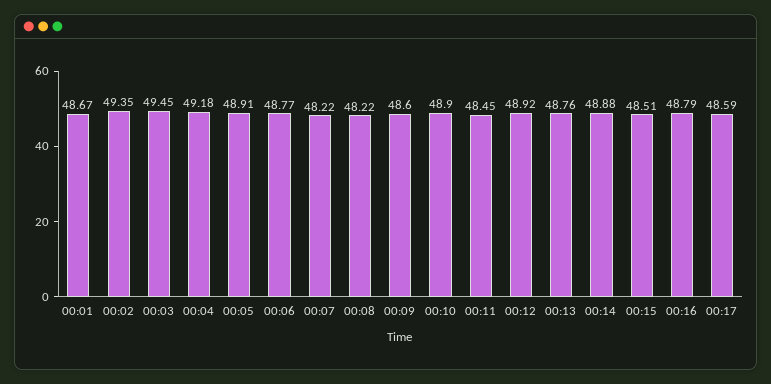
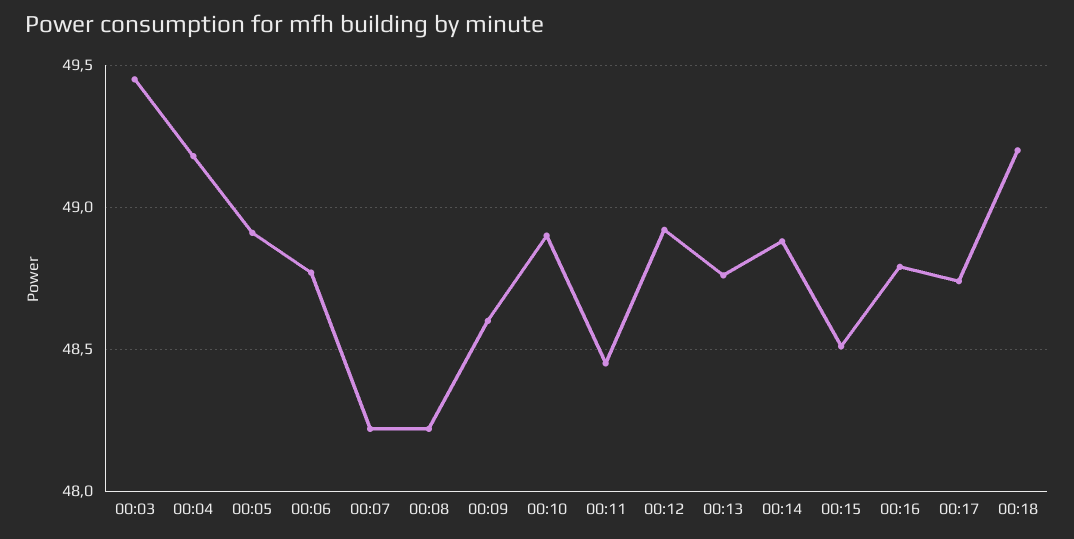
00:01: 48.67 -> none
00:02: 49.35 -> none
00:17: 48.59 -> 48.75
00:18: none -> 49.2

